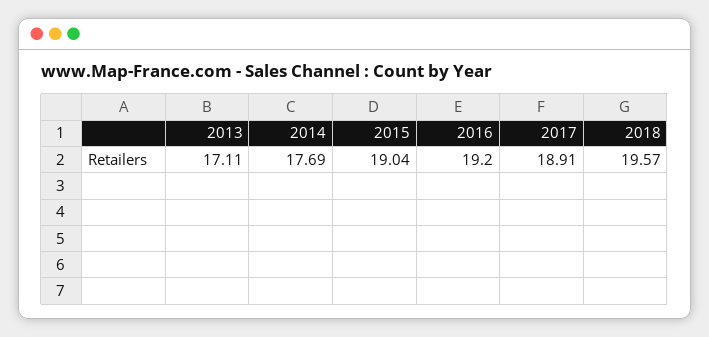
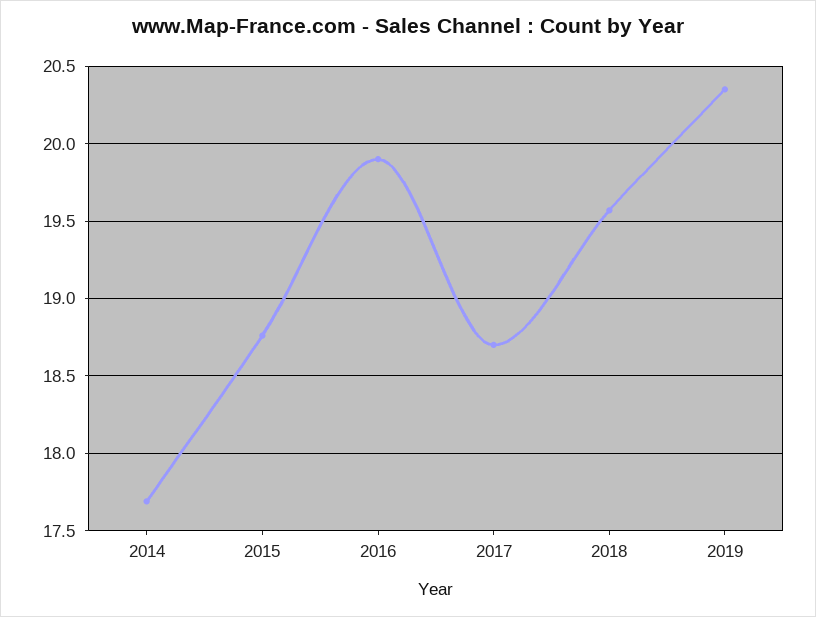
2013: 17.11 -> none
2015: 19.04 -> 18.75
2016: 19.2 -> 19.9
2017: 18.91 -> 18.7
2019: none -> 20.35

